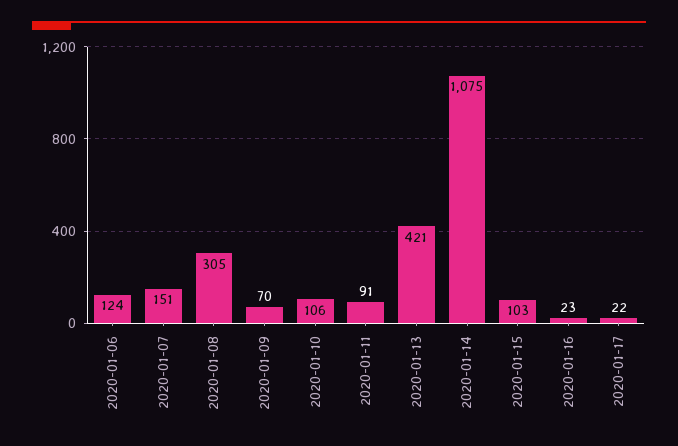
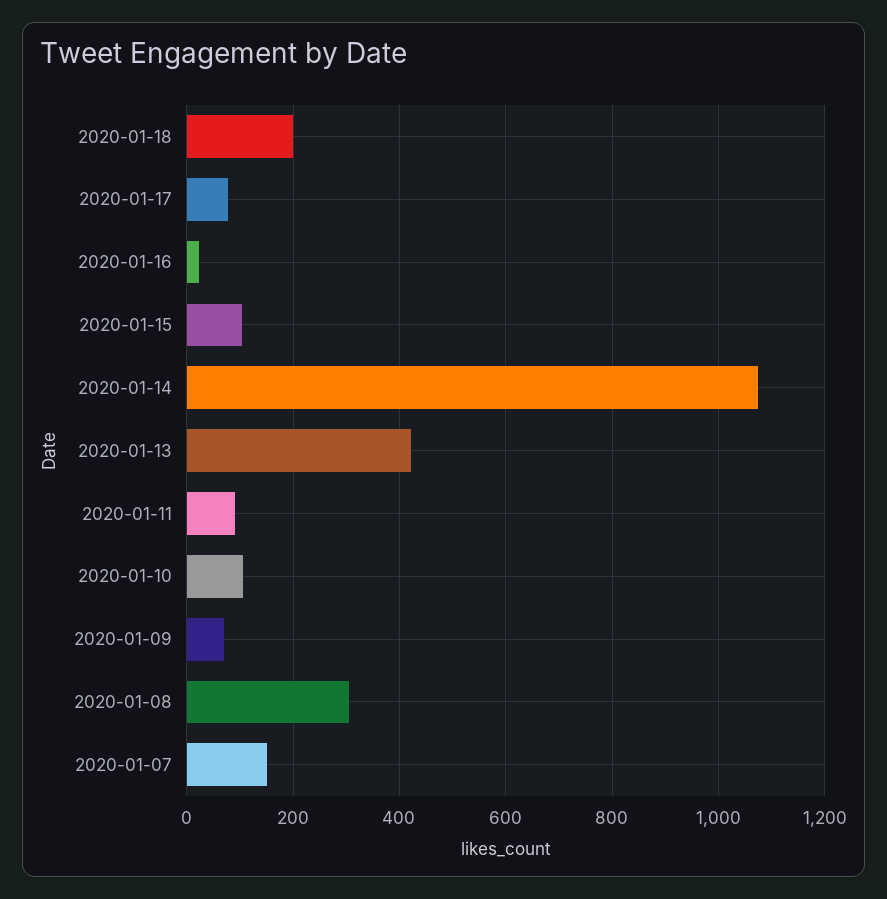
2020-01-06: 124 -> none
2020-01-17: 22 -> 80
2020-01-18: none -> 200

